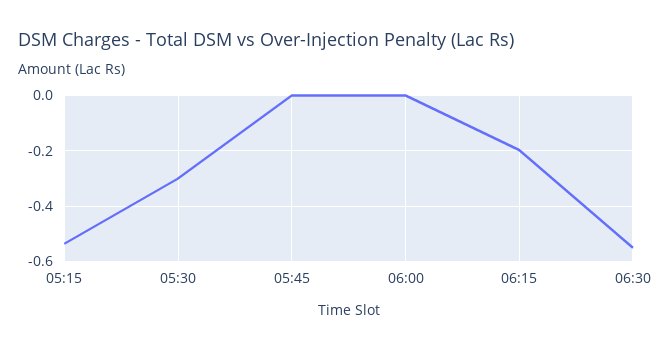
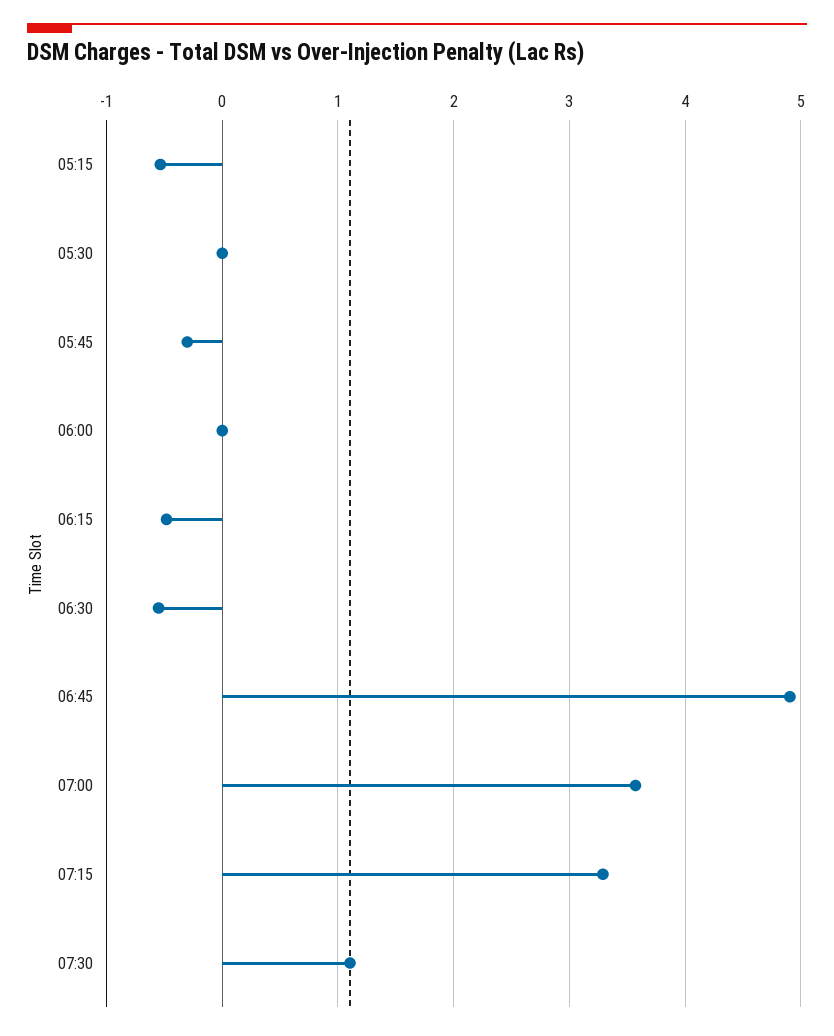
05:30: -0.3 -> 0
05:45: 0 -> -0.3
06:15: -0.2 -> -0.5
06:45: none -> 4.9
07:00: none -> 3.6
07:15: none -> 3.3
07:30: none -> 1.1

